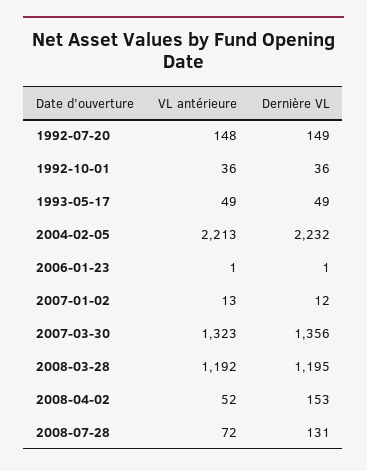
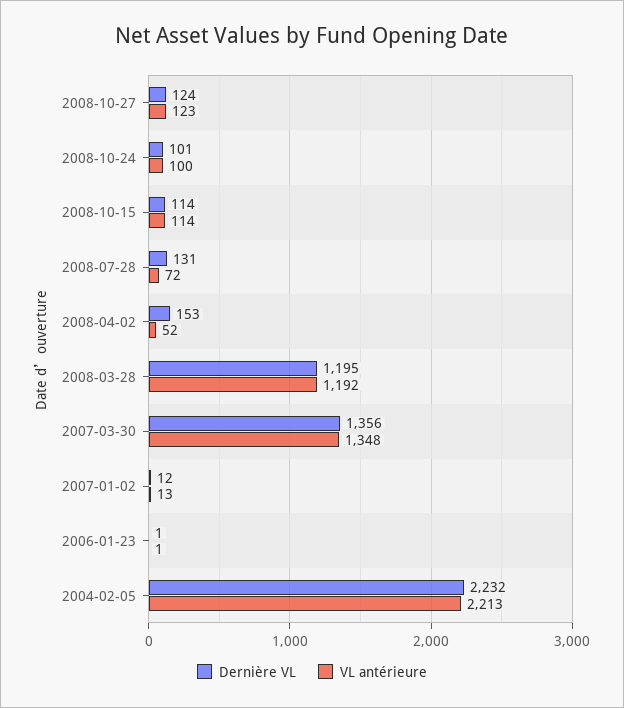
VL antérieure, 1992-07-20: 148 -> none
Dernière VL, 1992-07-20: 149 -> none
VL antérieure, 1992-10-01: 36 -> none
Dernière VL, 1992-10-01: 36 -> none
VL antérieure, 1993-05-17: 49 -> none
Dernière VL, 1993-05-17: 49 -> none
VL antérieure, 2007-03-30: 1323 -> 1348
Dernière VL, 2008-10-27: none -> 124
VL antérieure, 2008-10-27: none -> 123
Dernière VL, 2008-10-24: none -> 101
VL antérieure, 2008-10-24: none -> 100
Dernière VL, 2008-10-15: none -> 114
VL antérieure, 2008-10-15: none -> 114

